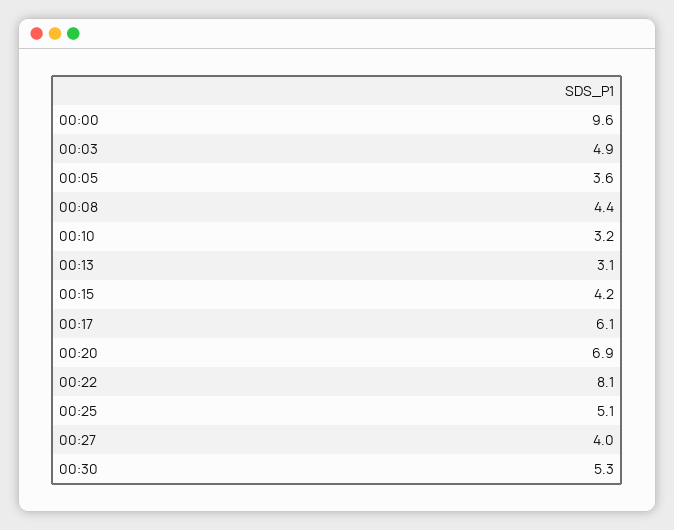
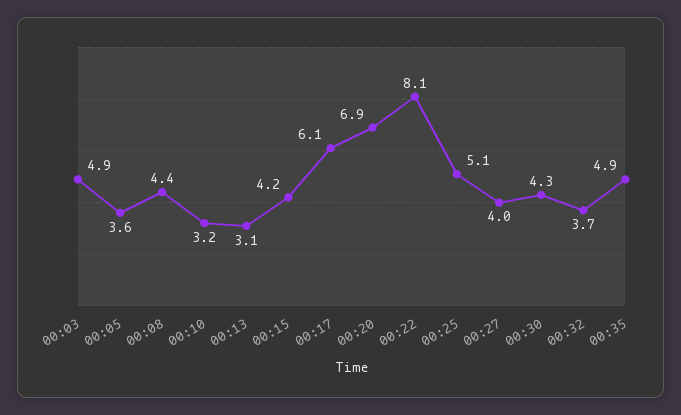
00:00: 9.6 -> none
00:30: 5.3 -> 4.3
00:32: none -> 3.7
00:35: none -> 4.9

